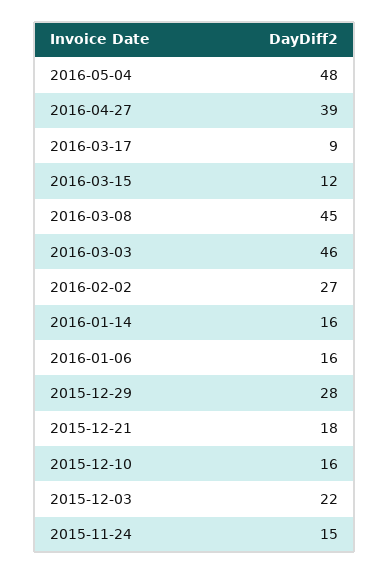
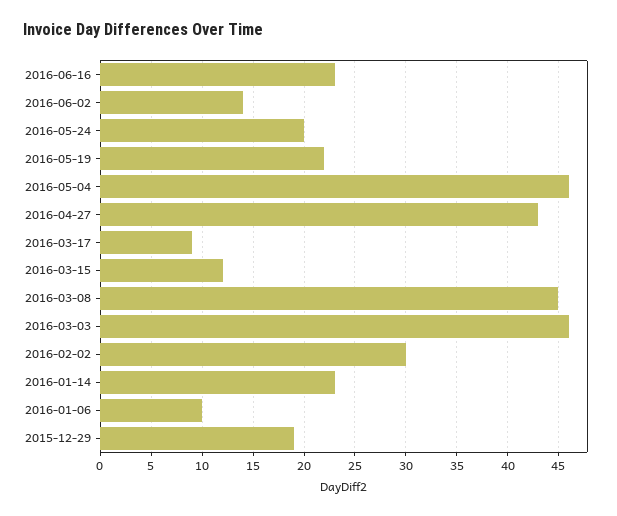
2016-05-04: 48 -> 46
2016-04-27: 39 -> 43
2016-02-02: 27 -> 30
2016-01-14: 16 -> 23
2016-01-06: 16 -> 10
2015-12-29: 28 -> 19
2015-12-21: 18 -> none
2015-12-10: 16 -> none
2015-12-03: 22 -> none
2015-11-24: 15 -> none
2016-06-16: none -> 23
2016-06-02: none -> 14
2016-05-24: none -> 20
2016-05-19: none -> 22

